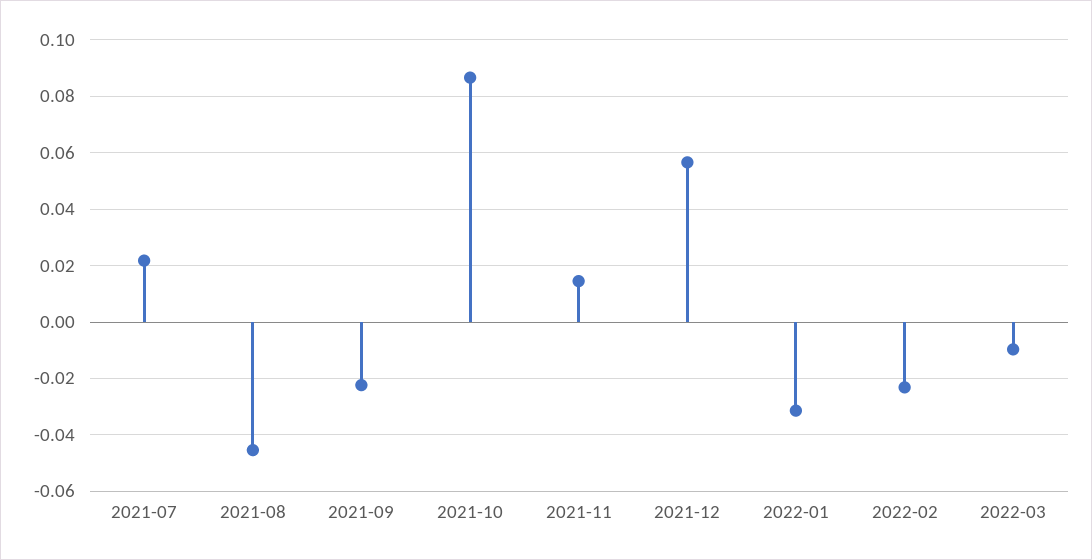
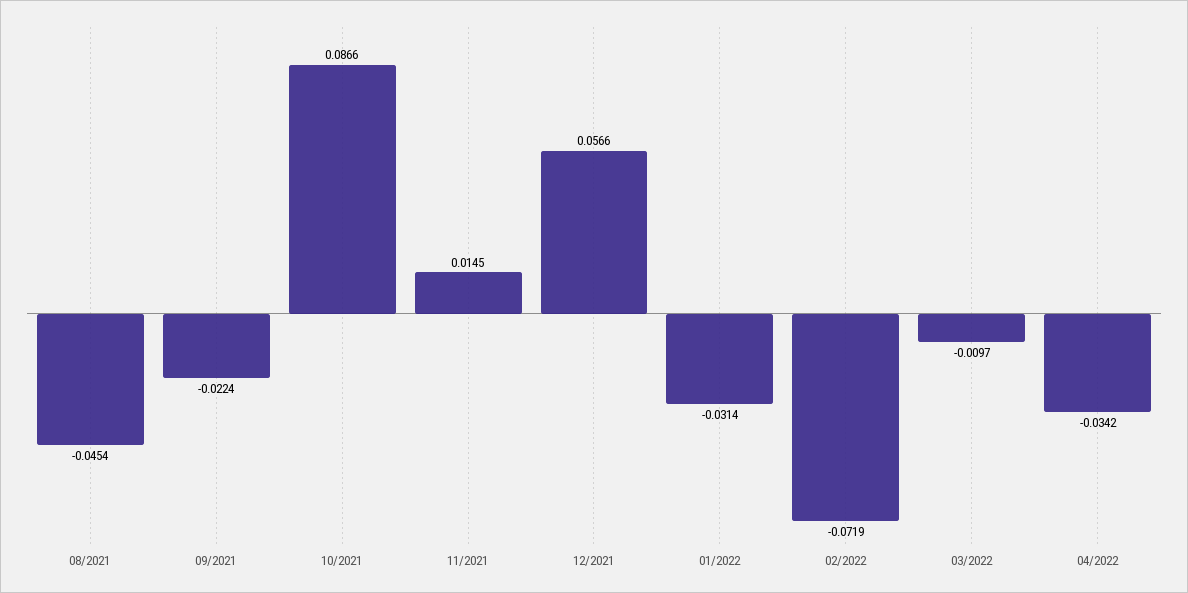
2021-07: 0.0225 -> none
2022-02: -0.0225 -> -0.0719
04/2022: none -> -0.0342

